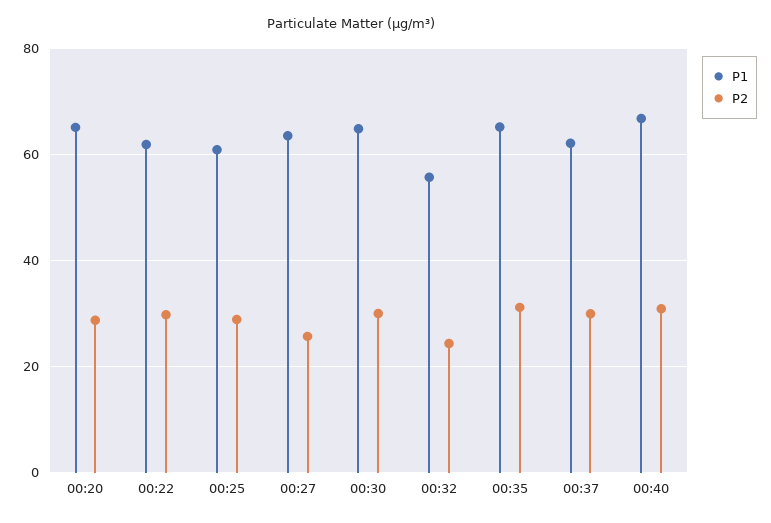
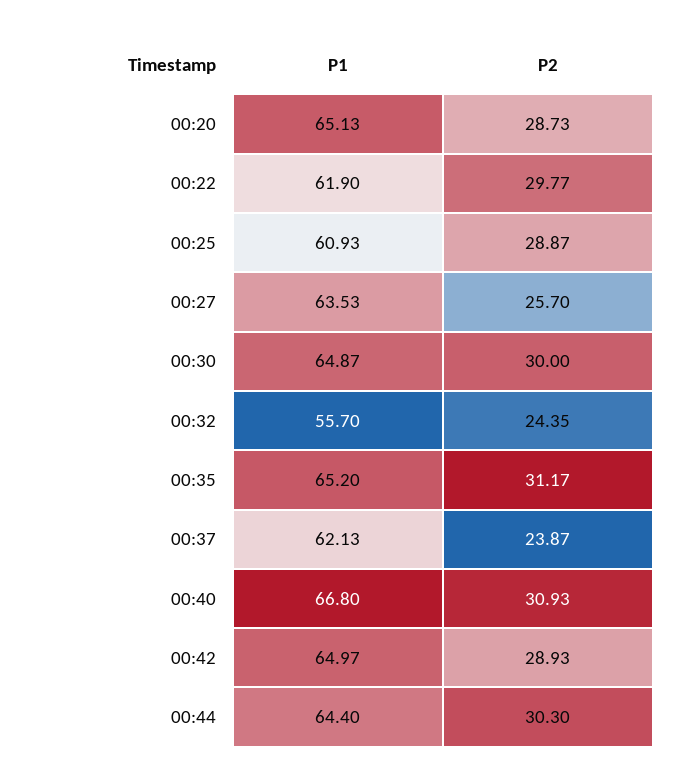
P2, 00:37: 30 -> 23.87
P1, 00:42: none -> 64.97
P2, 00:42: none -> 28.93
P1, 00:44: none -> 64.4
P2, 00:44: none -> 30.3

